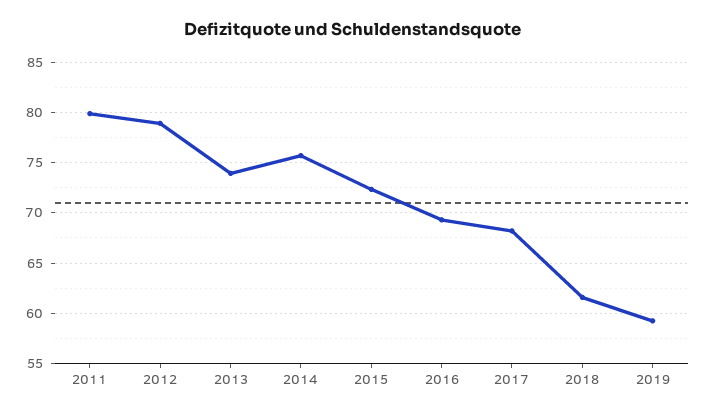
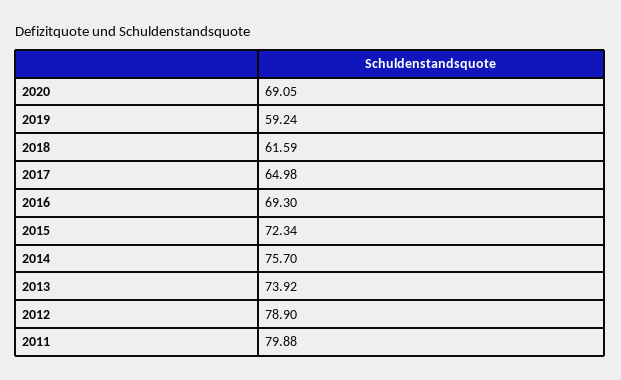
2017: 68 -> 64.98
2020: none -> 69.05

